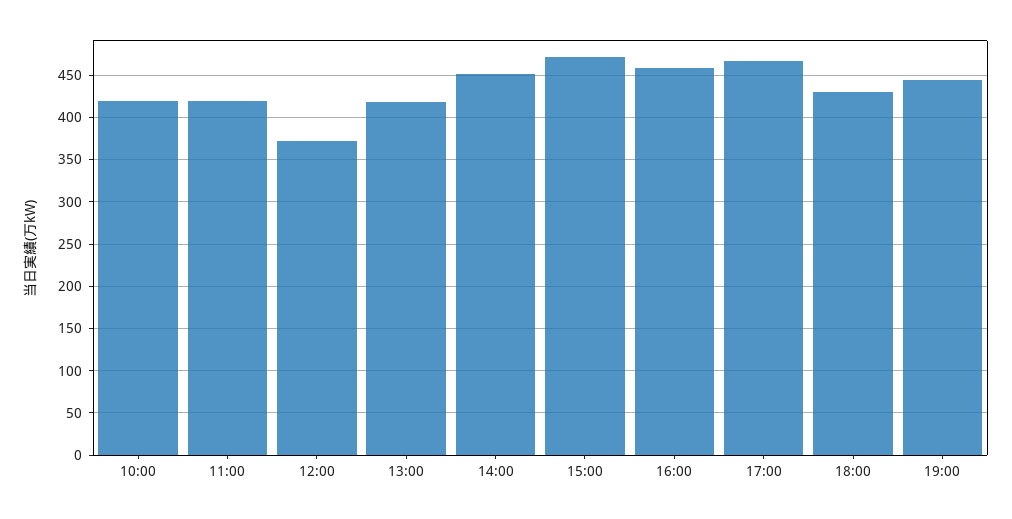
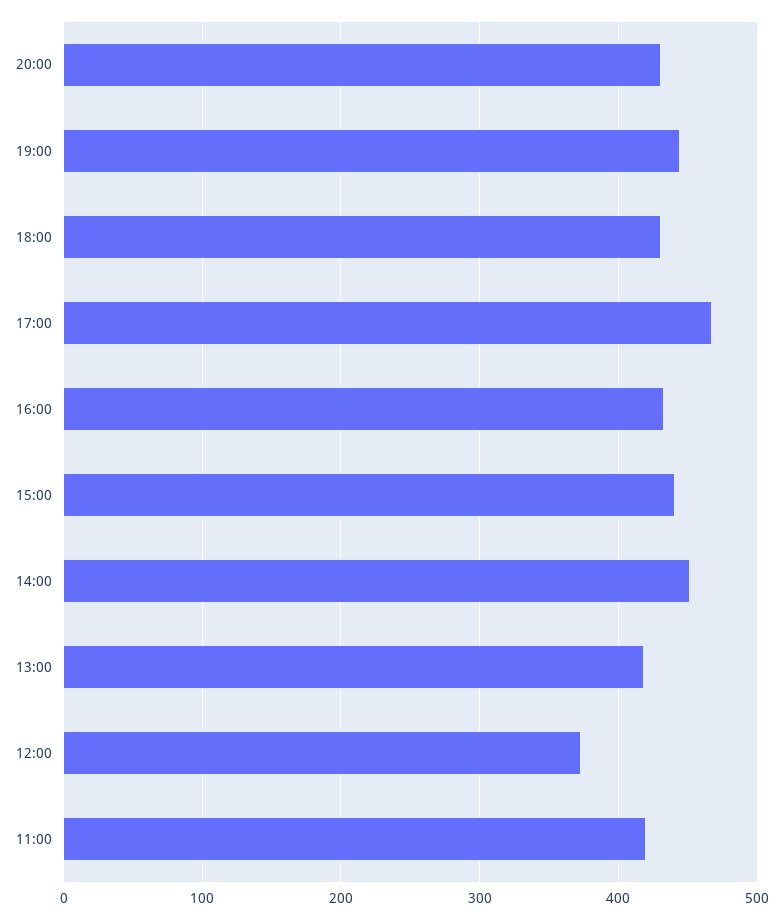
10:00: 420 -> none
15:00: 470 -> 440
16:00: 460 -> 430
20:00: none -> 430

